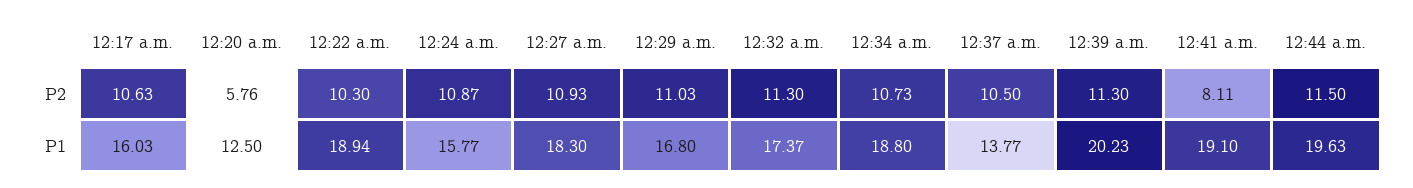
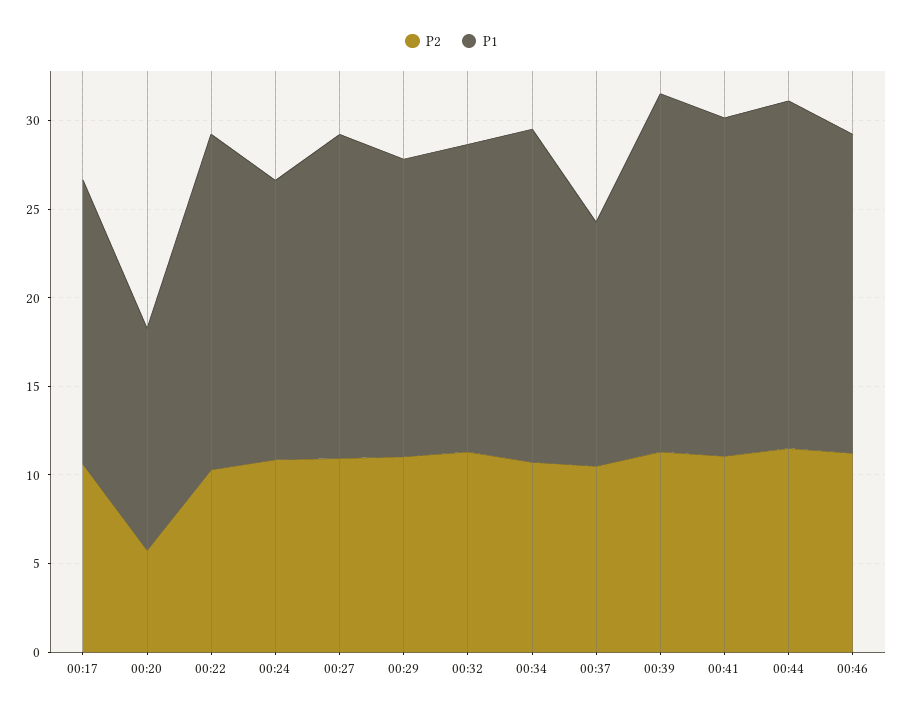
P2, 12:41 a.m.: 8.11 -> 11
P2, 00:46: none -> 11
P1, 00:46: none -> 18

